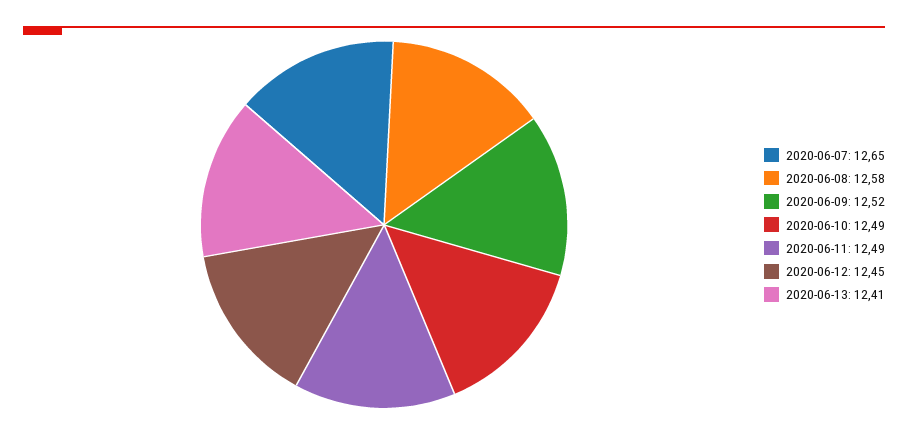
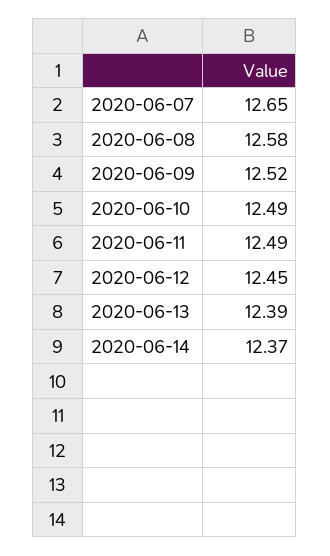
2020-06-13: 12.41 -> 12.39
2020-06-14: none -> 12.37

